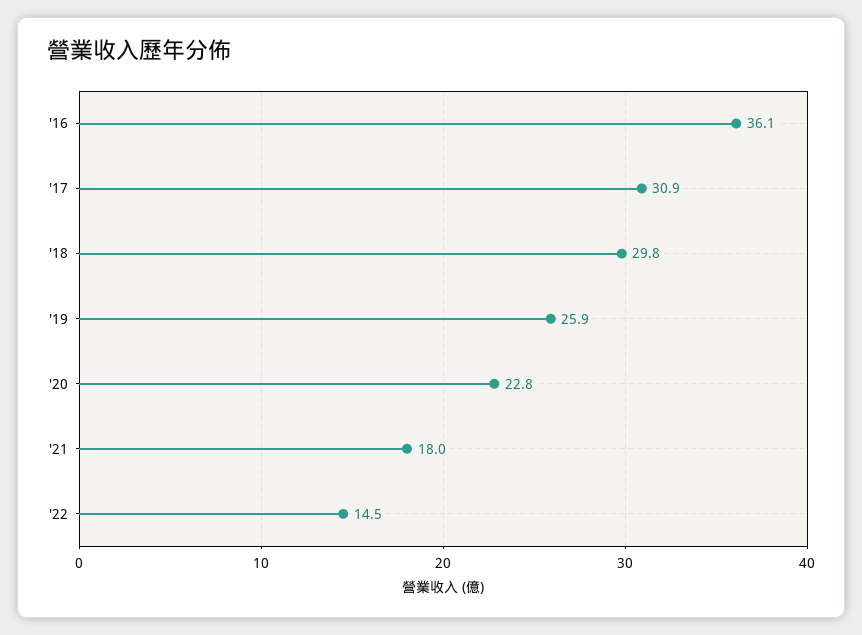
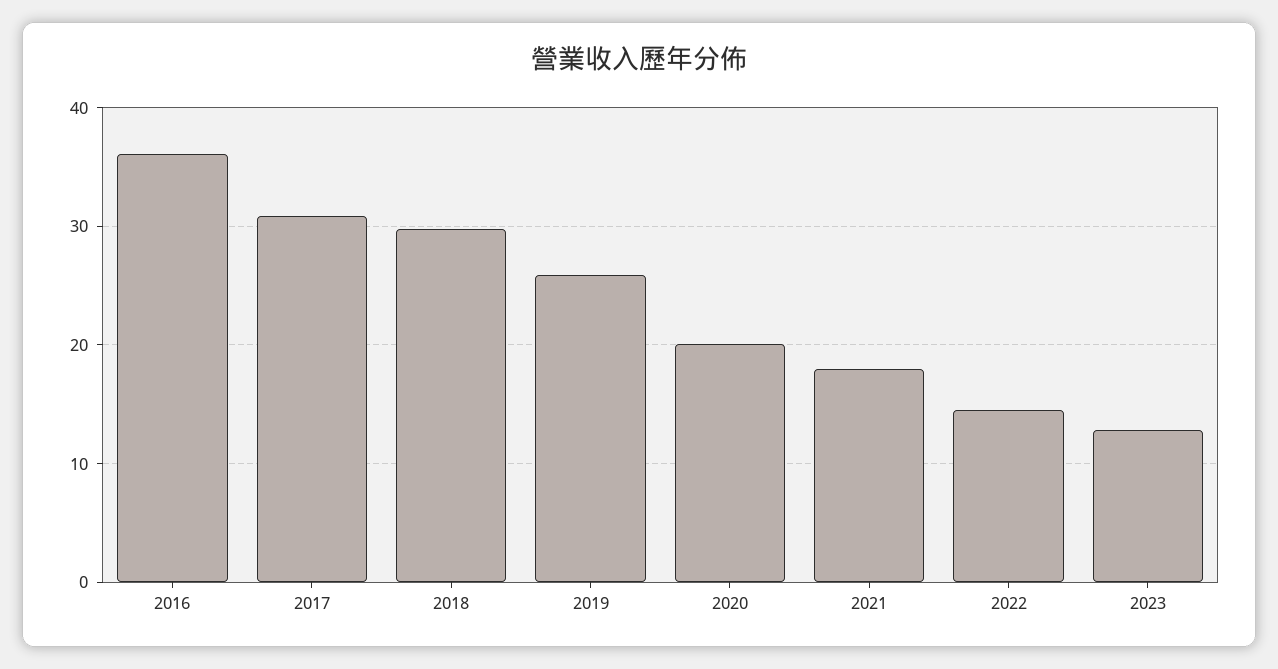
'20: 22.8 -> 20
2023: none -> 13

